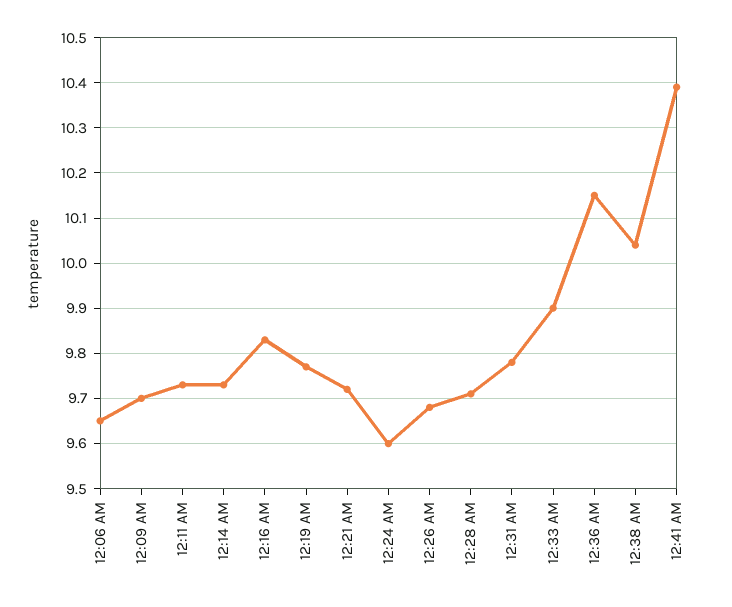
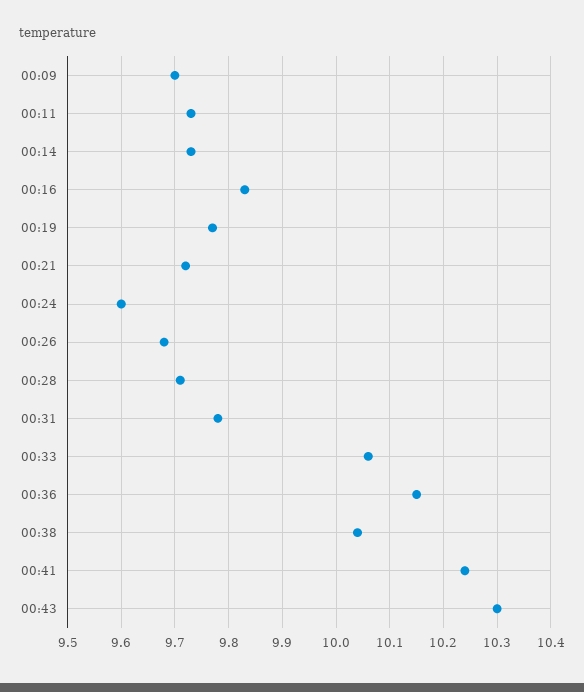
12:06 AM: 9.65 -> none
12:33 AM: 9.9 -> 10.05
12:41 AM: 10.4 -> 10.25
00:43: none -> 10.3

